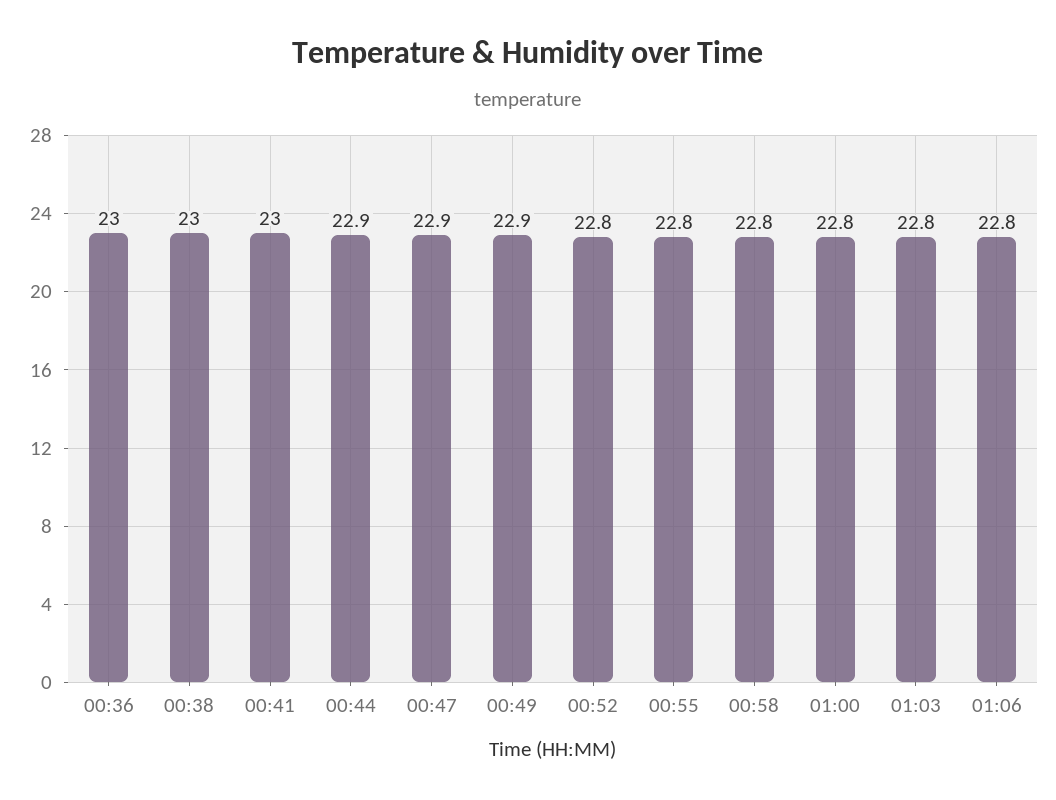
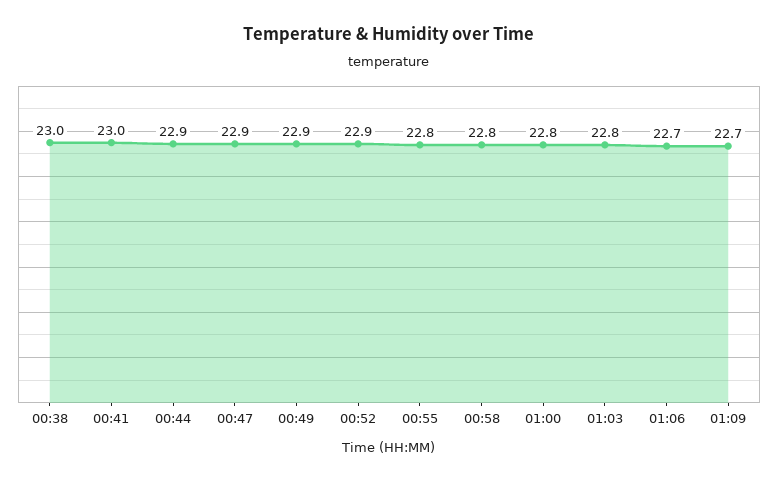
00:36: 23 -> none
00:52: 22.8 -> 22.9
01:06: 22.8 -> 22.7
01:09: none -> 22.7

